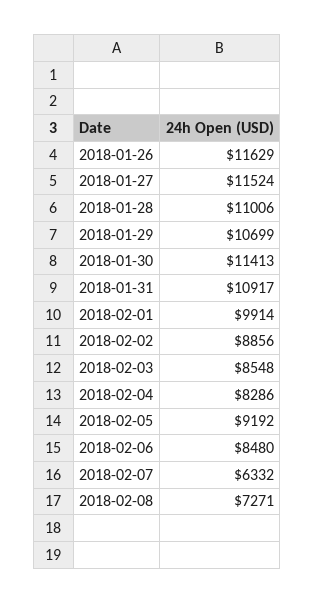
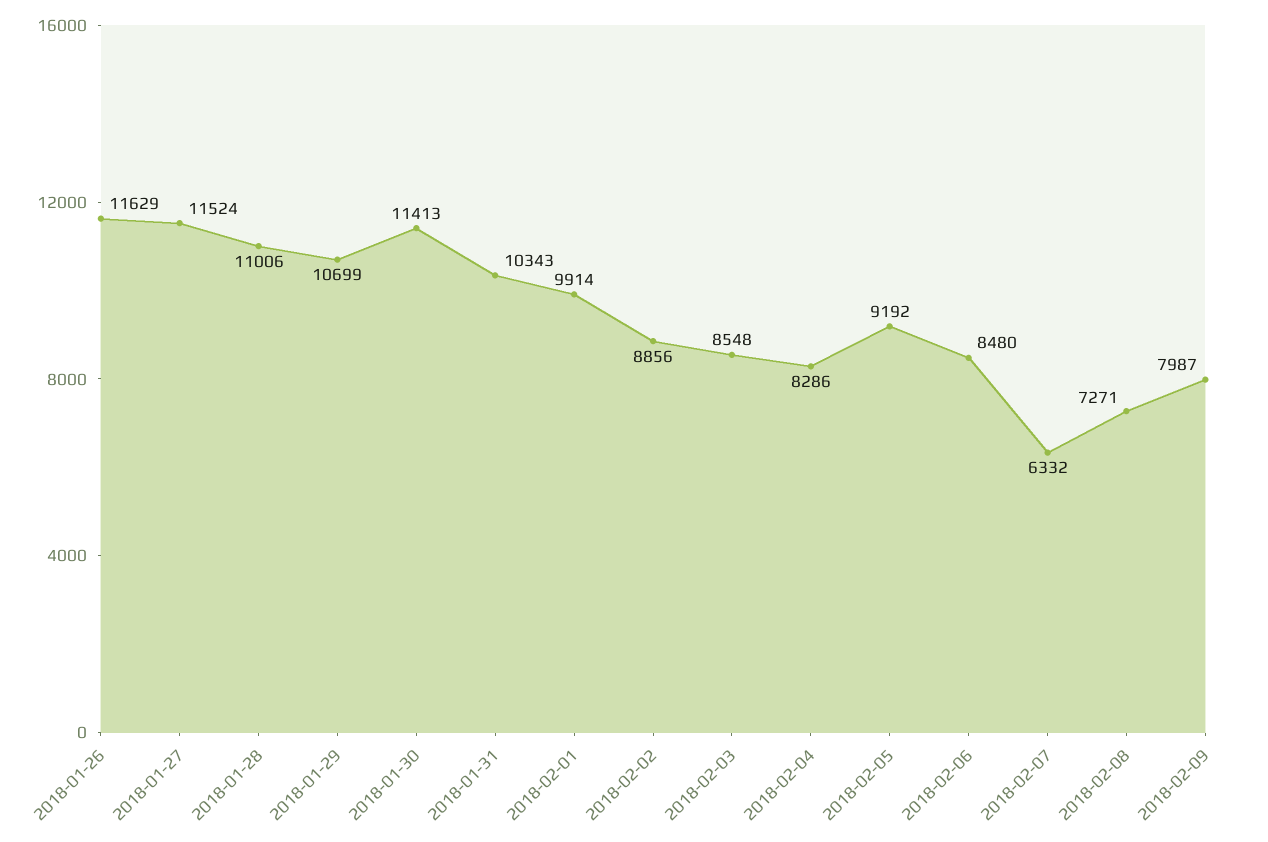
2018-01-31: 10917 -> 10343
2018-02-09: none -> 7987

